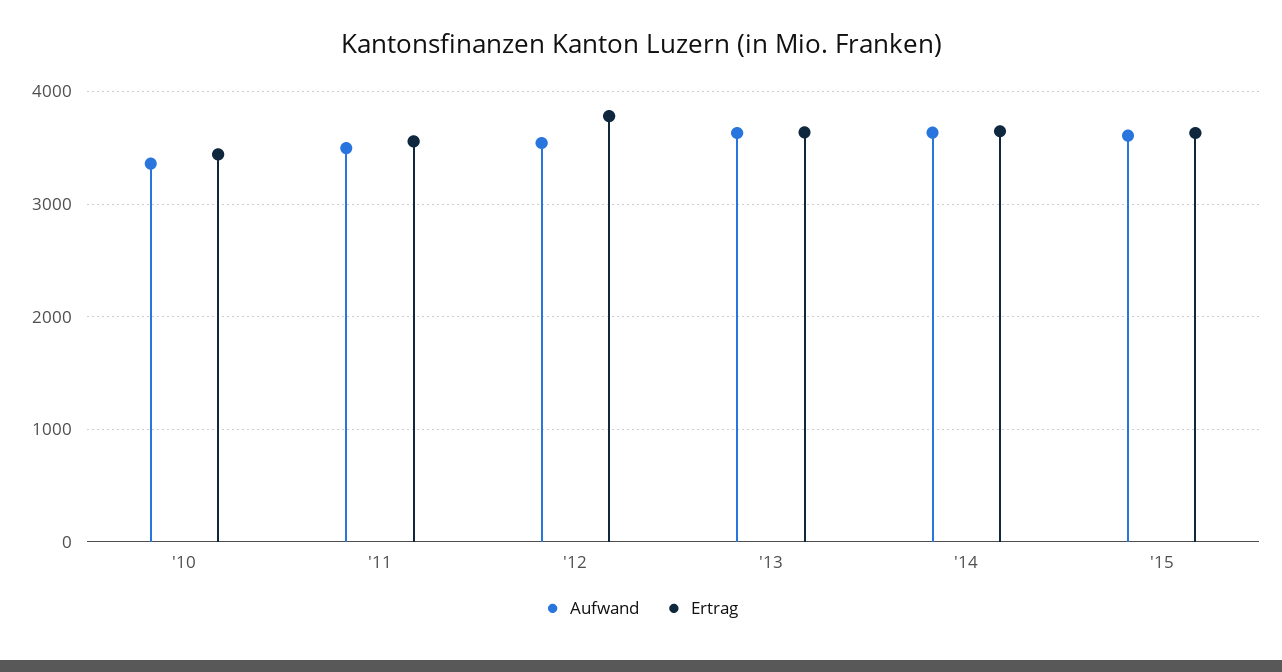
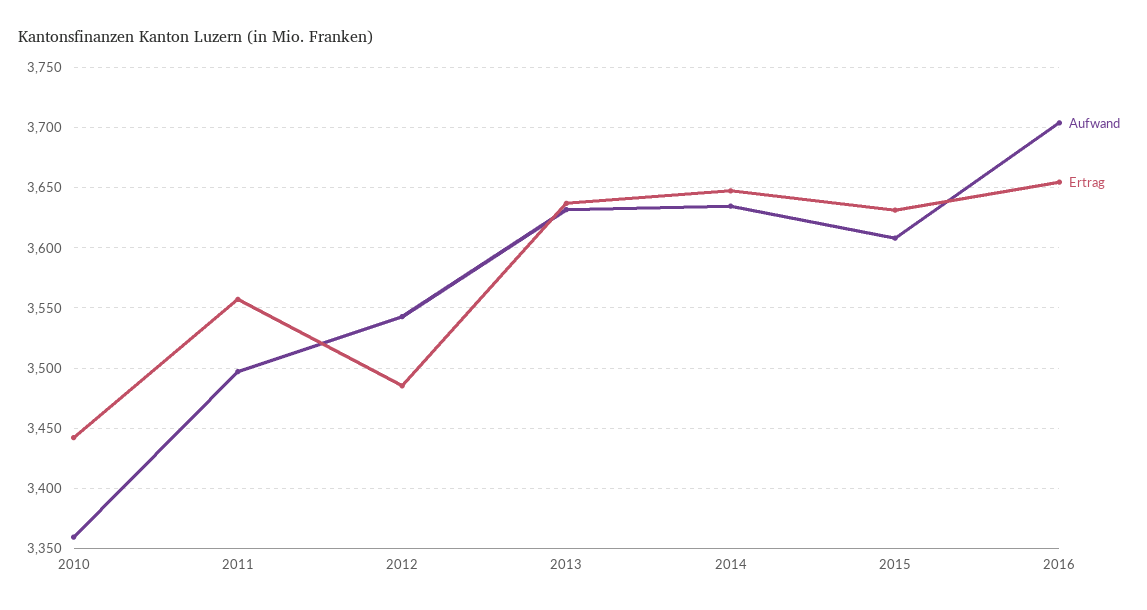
Ertrag, '12: 3800 -> 3485
Aufwand, 2016: none -> 3705
Ertrag, 2016: none -> 3655

